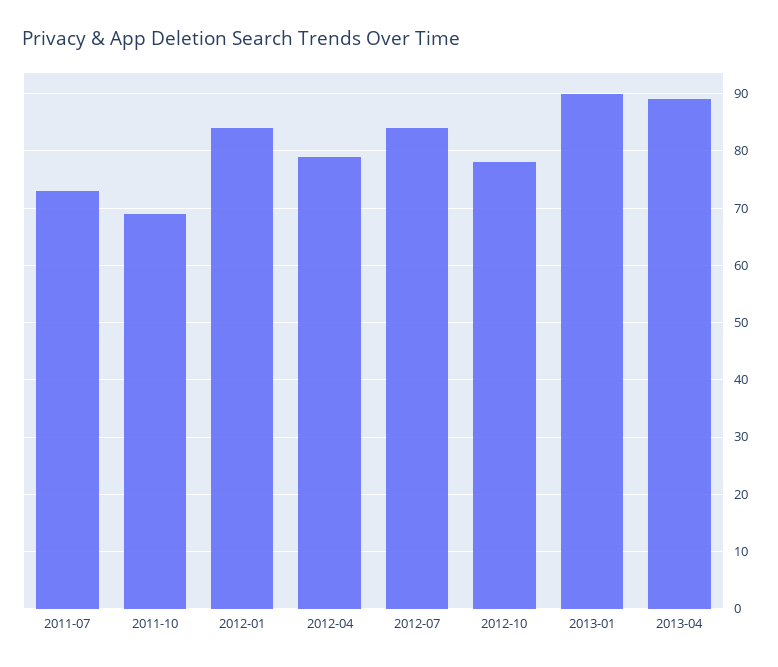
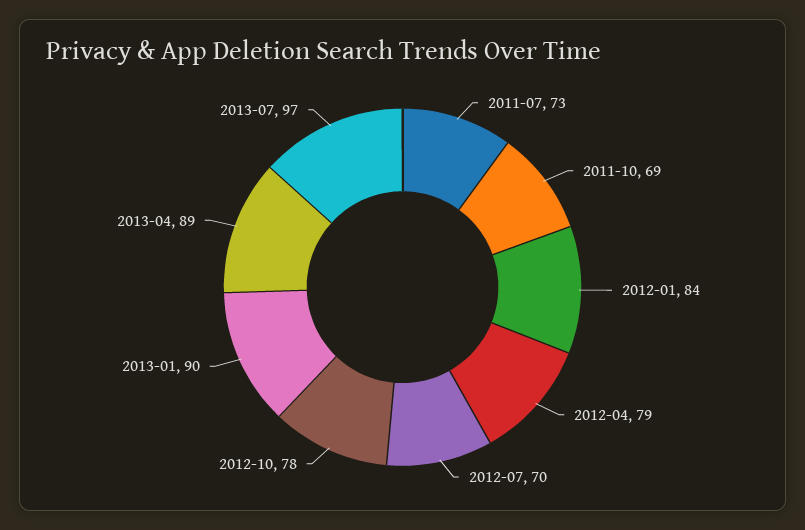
2012-07: 85 -> 70
2013-07: none -> 97

